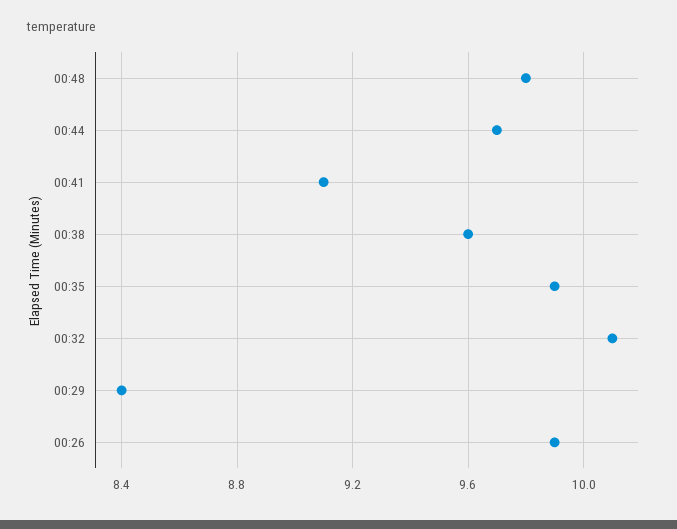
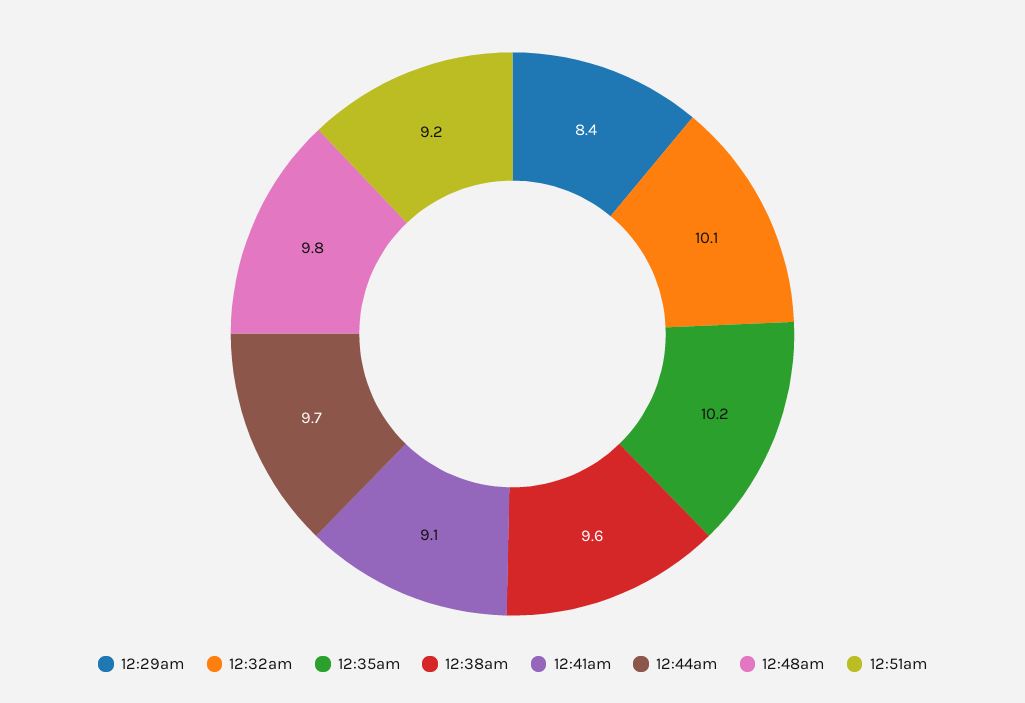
00:35: 9.9 -> 10.2
00:26: 9.9 -> none
12:51am: none -> 9.2

